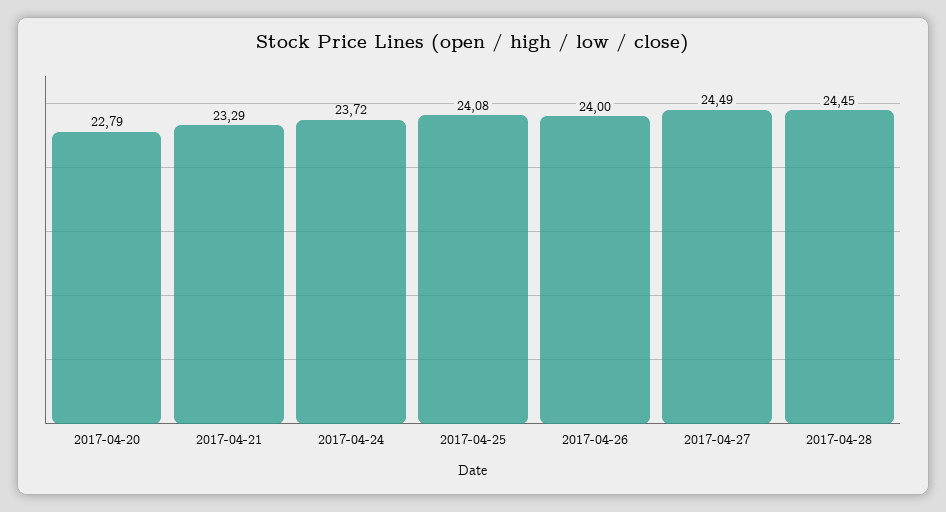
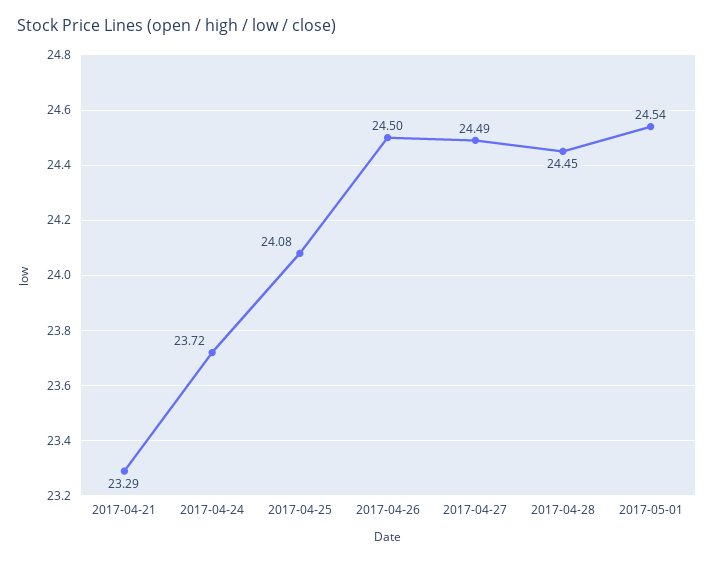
2017-04-20: 22.79 -> none
2017-04-26: 24 -> 24.5
2017-05-01: none -> 24.54

